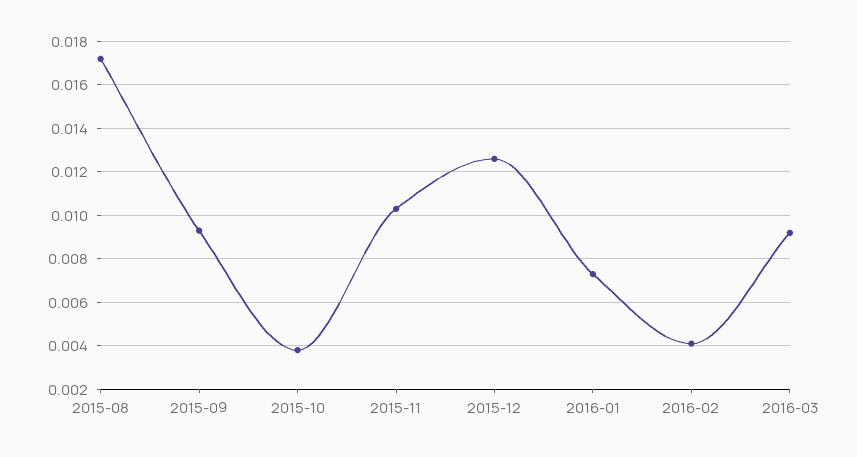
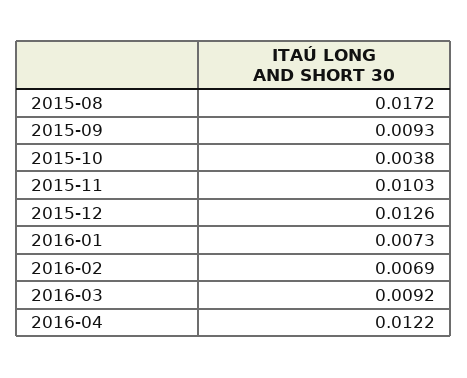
2016-02: 0.004 -> 0.0069
2016-04: none -> 0.0122

